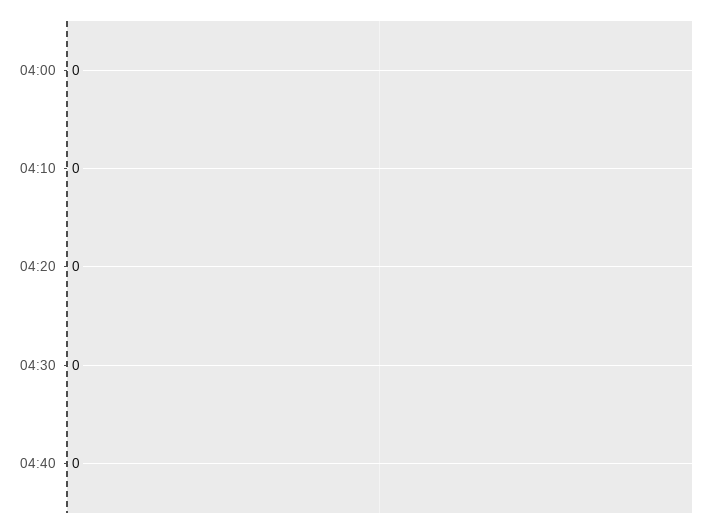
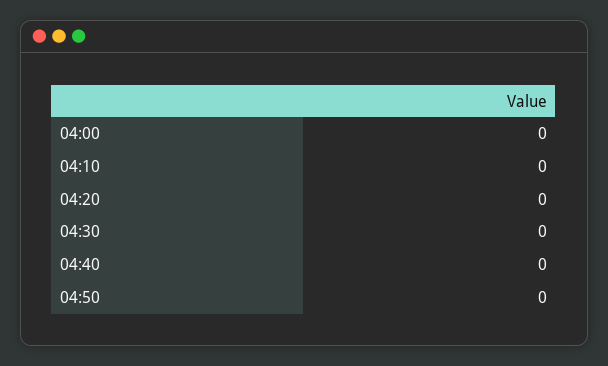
04:50: none -> 0

